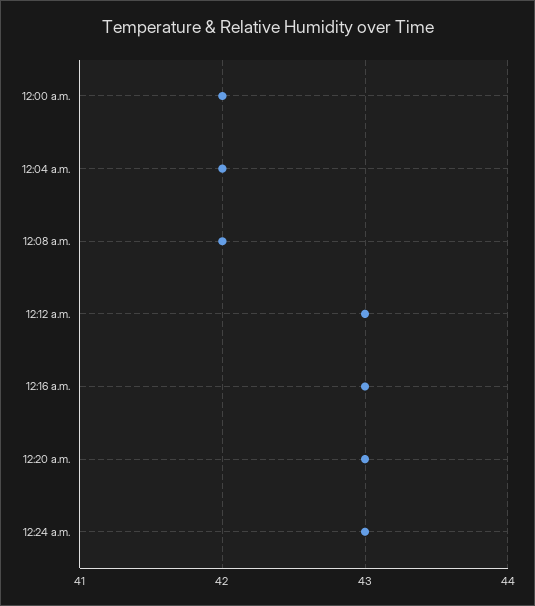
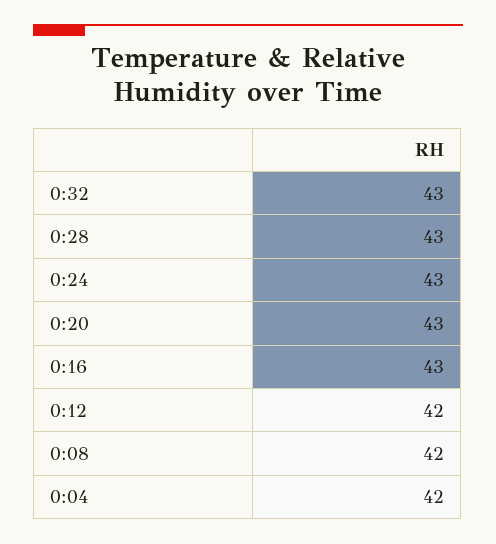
12:00 a.m.: 42 -> none
12:12 a.m.: 43 -> 42
0:32: none -> 43
0:28: none -> 43

